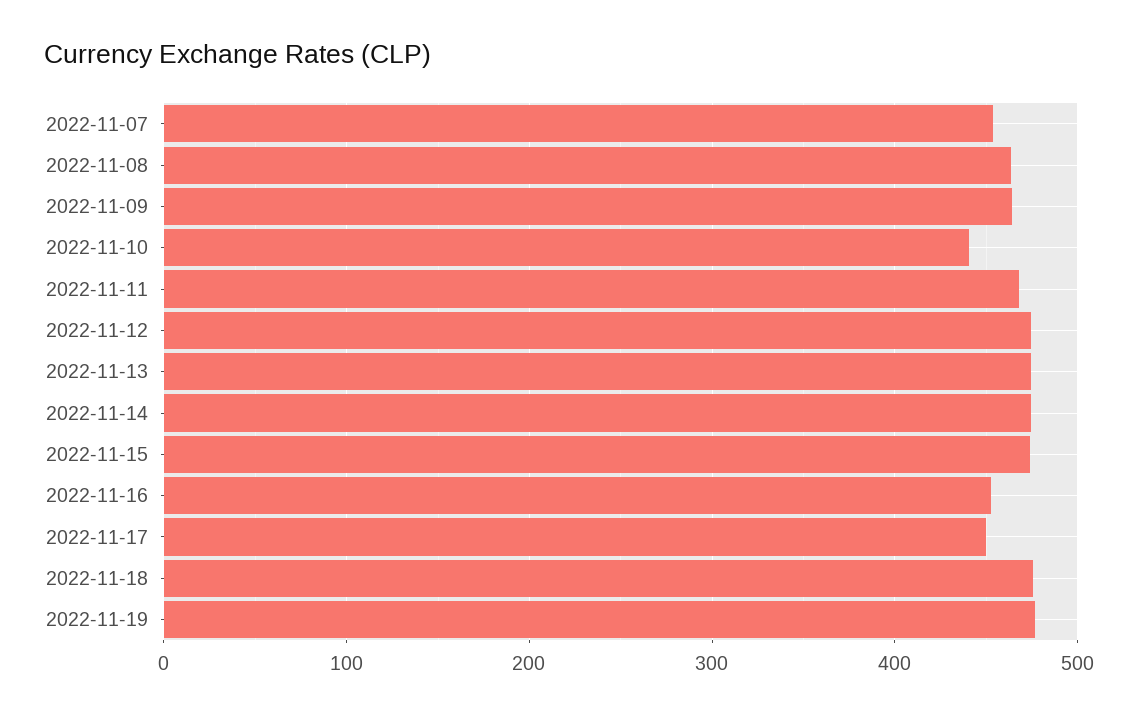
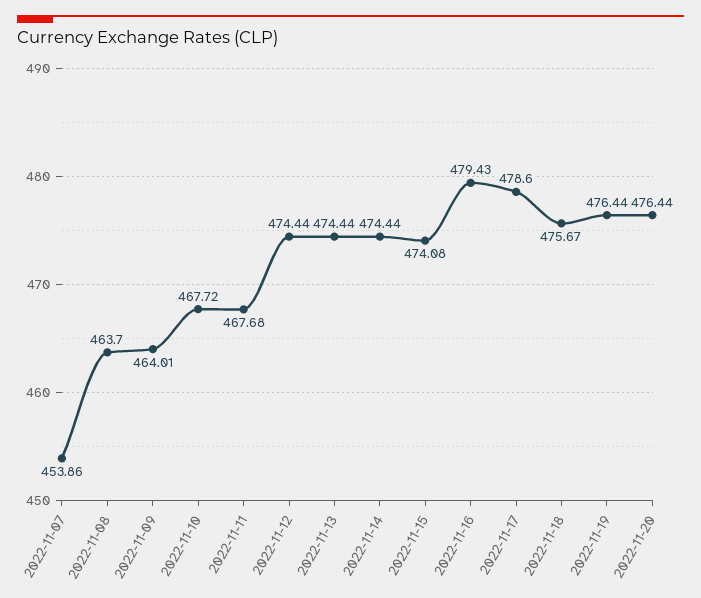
2022-11-10: 440 -> 467.72
2022-11-16: 450 -> 479.43
2022-11-17: 450 -> 478.6
2022-11-20: none -> 476.44

